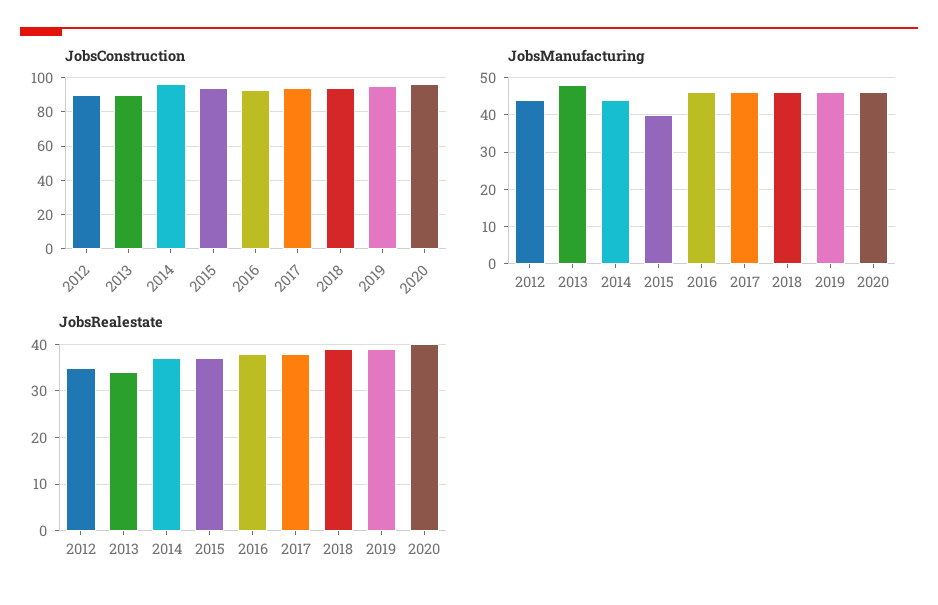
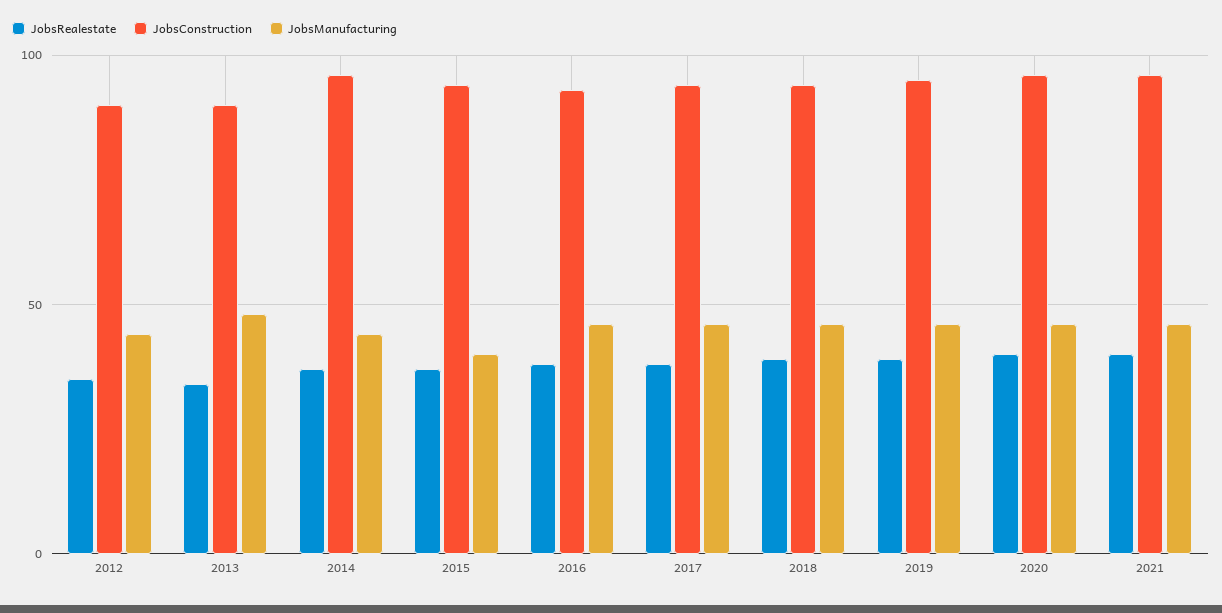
JobsRealestate, 2021: none -> 40
JobsConstruction, 2021: none -> 95
JobsManufacturing, 2021: none -> 45

